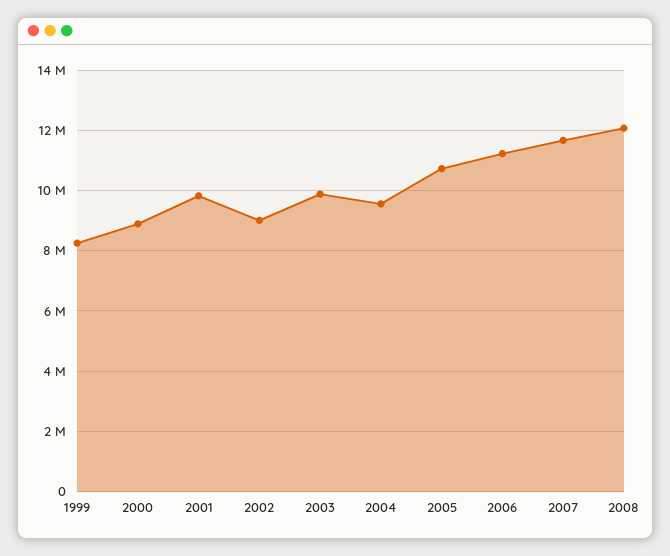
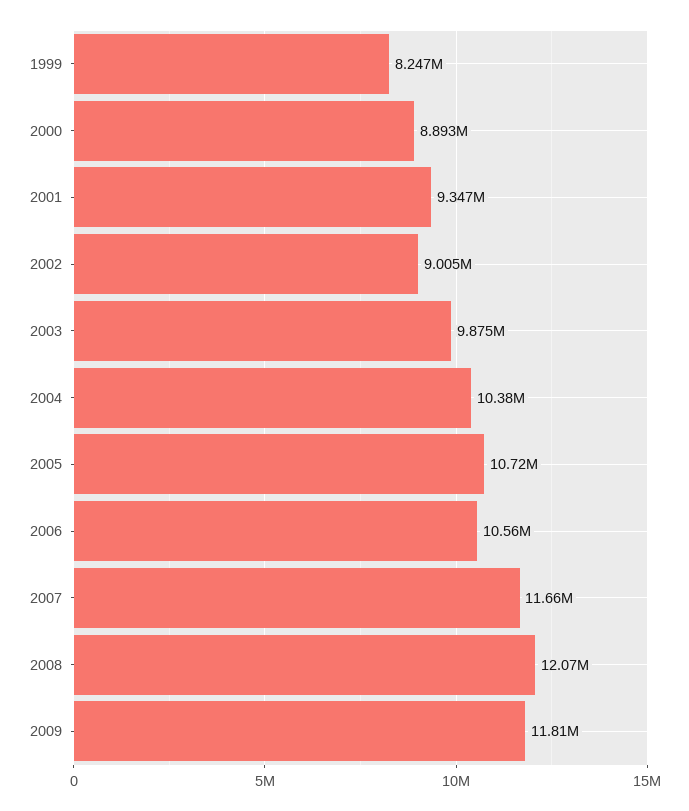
2001: 9800000 -> 9347000
2004: 9600000 -> 10380000
2006: 11200000 -> 10560000
2009: none -> 11810000

